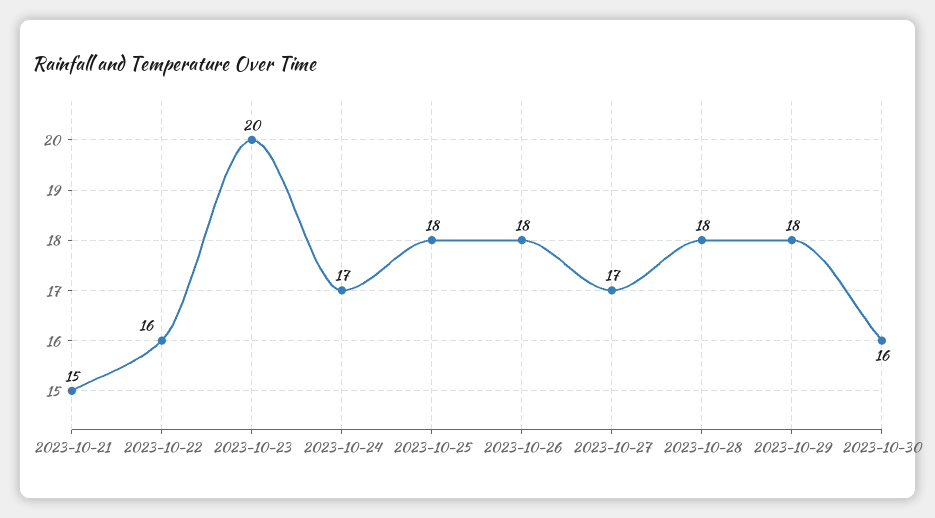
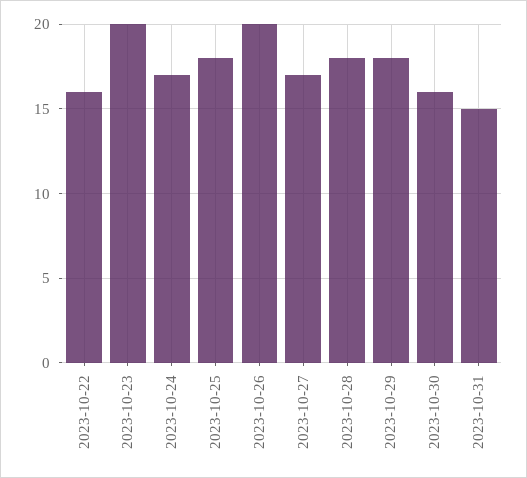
2023-10-21: 15 -> none
2023-10-26: 18 -> 20
2023-10-31: none -> 15

